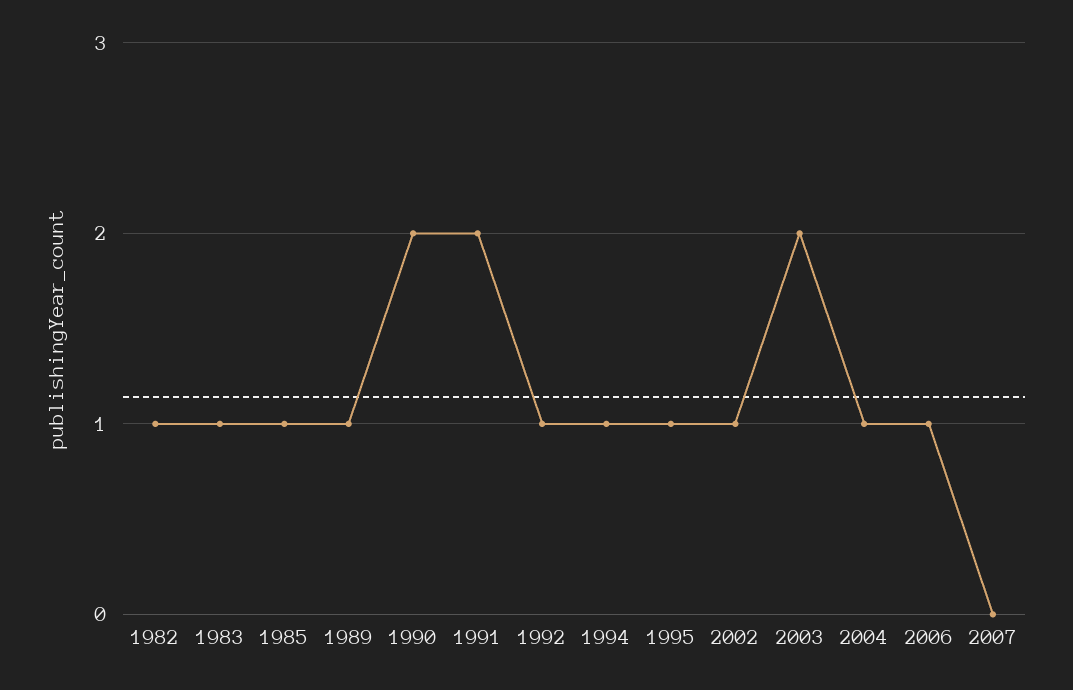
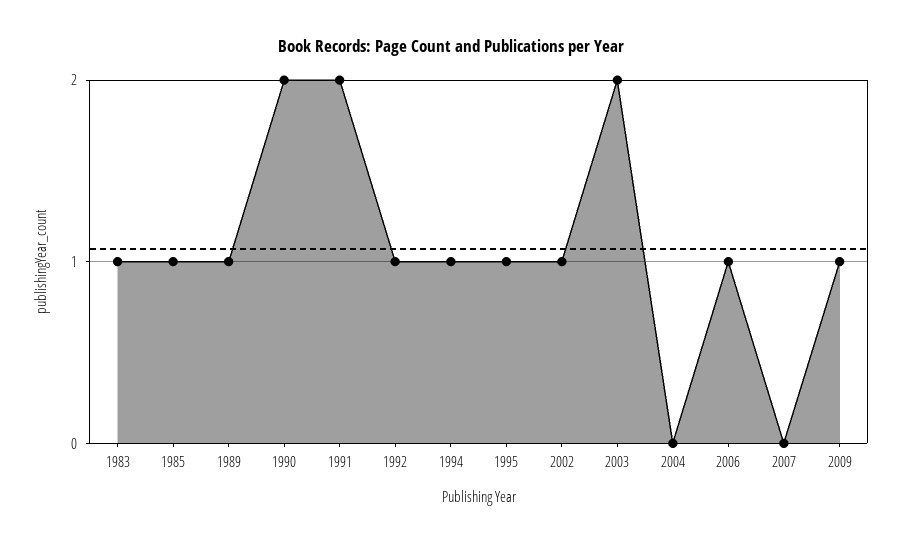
1982: 1 -> none
2004: 1 -> 0
2009: none -> 1

